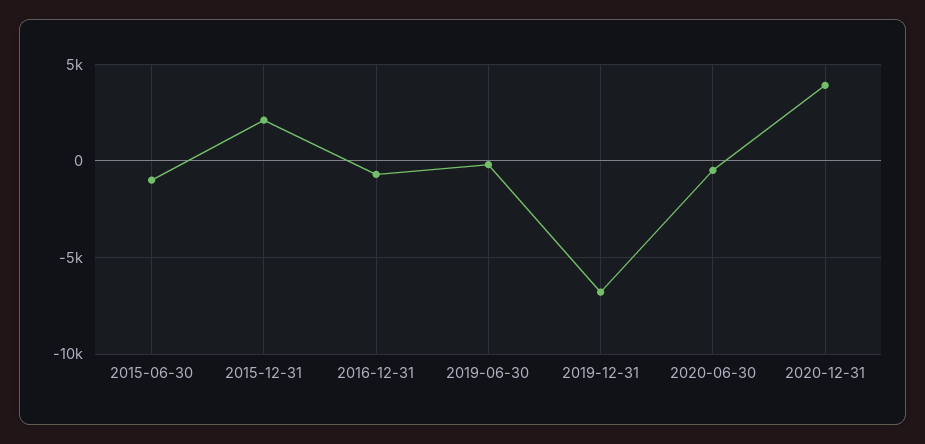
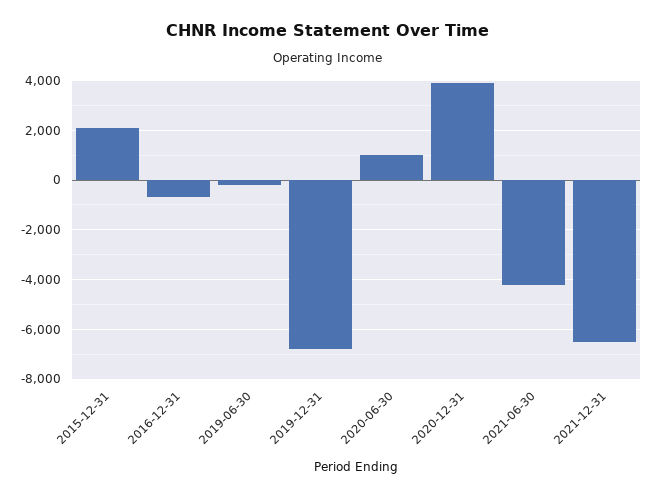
2015-06-30: -1000 -> none
2020-06-30: -500 -> 1000
2021-06-30: none -> -4250
2021-12-31: none -> -6500

